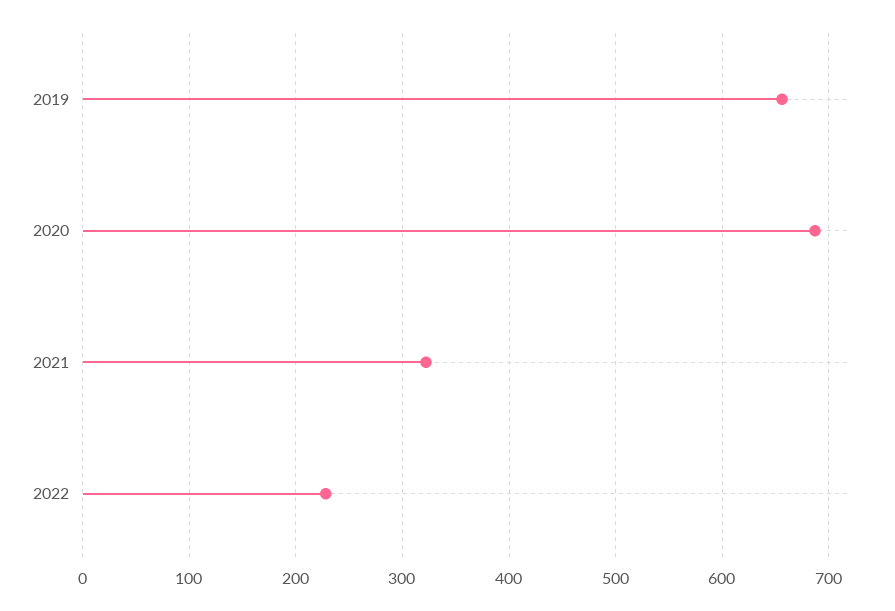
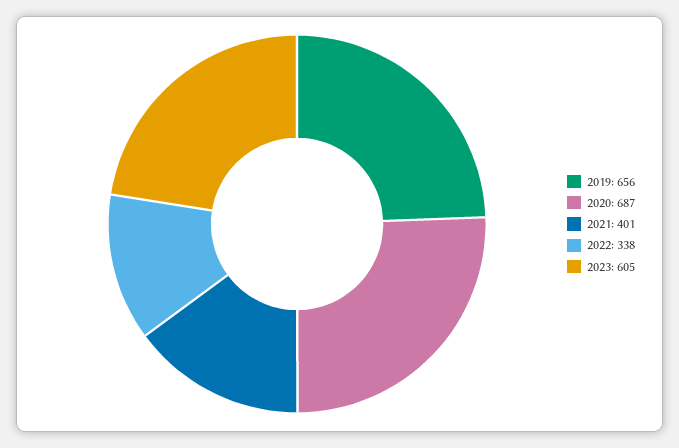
2021: 320 -> 401
2022: 230 -> 338
2023: none -> 605

